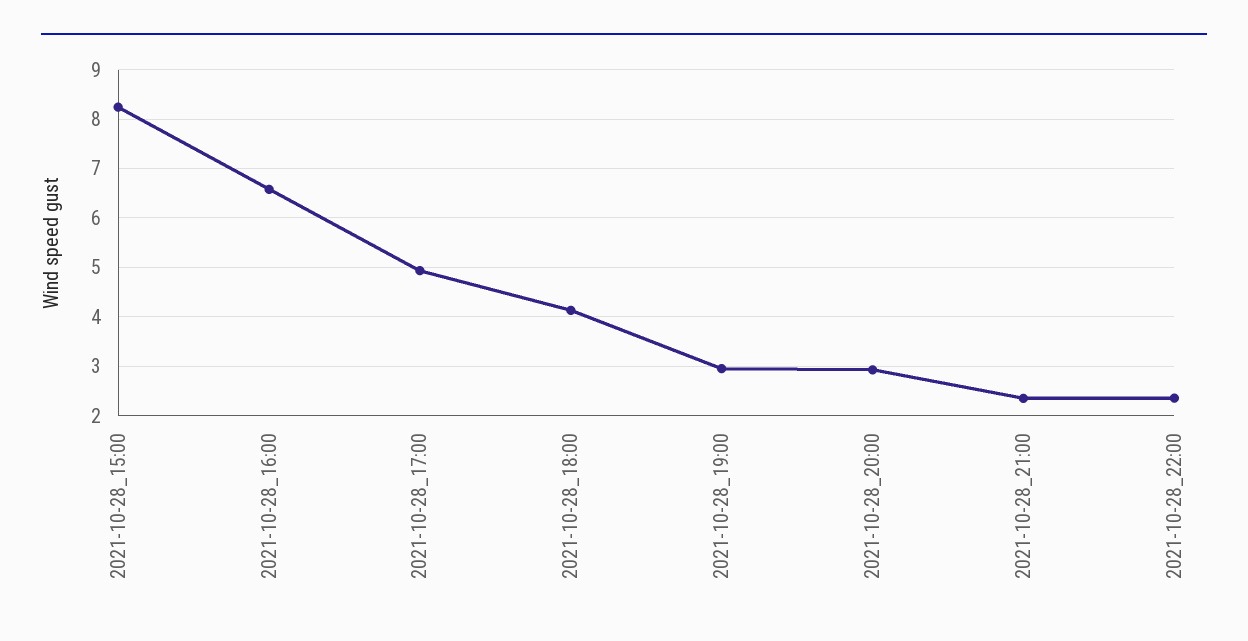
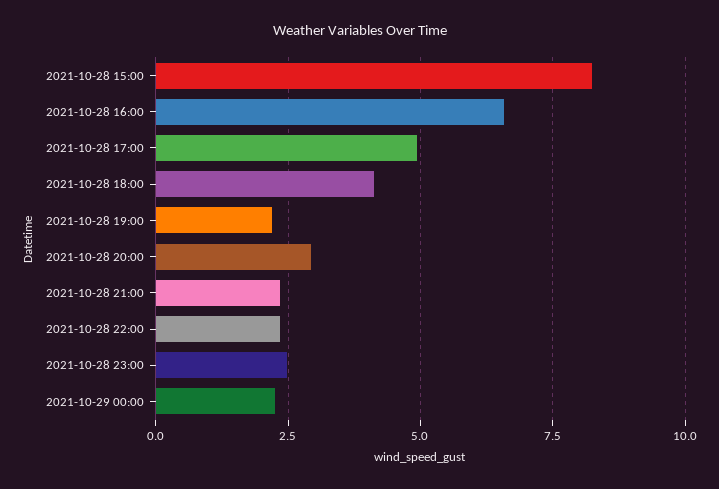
2021-10-28_19:00: 3 -> 2.25
2021-10-28 23:00: none -> 2.5
2021-10-29 00:00: none -> 2.25

